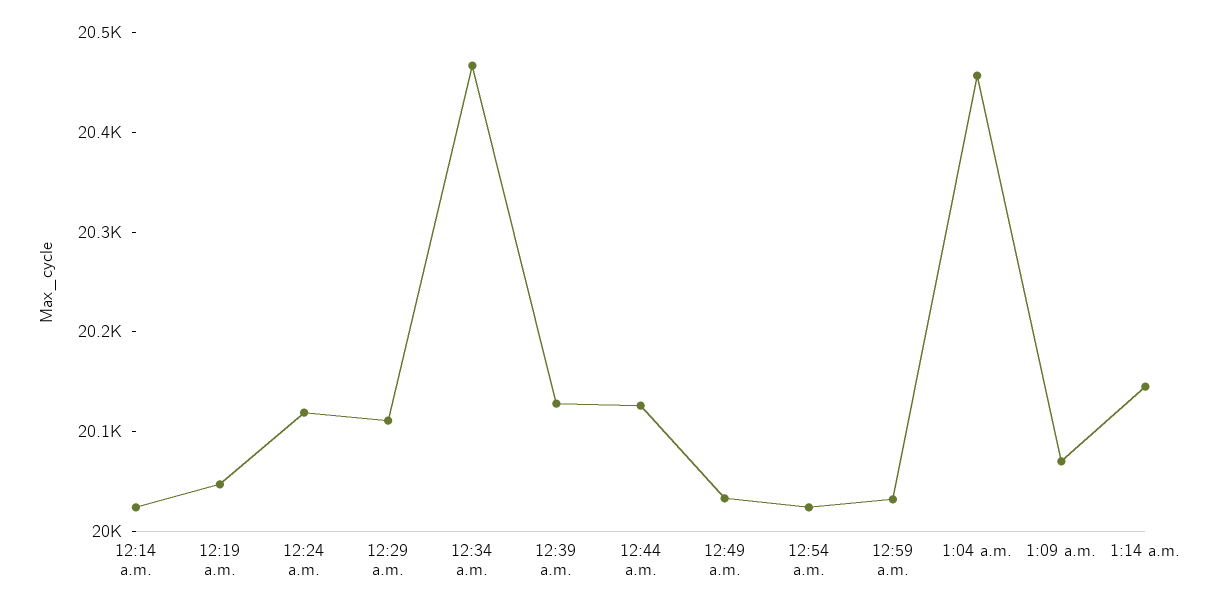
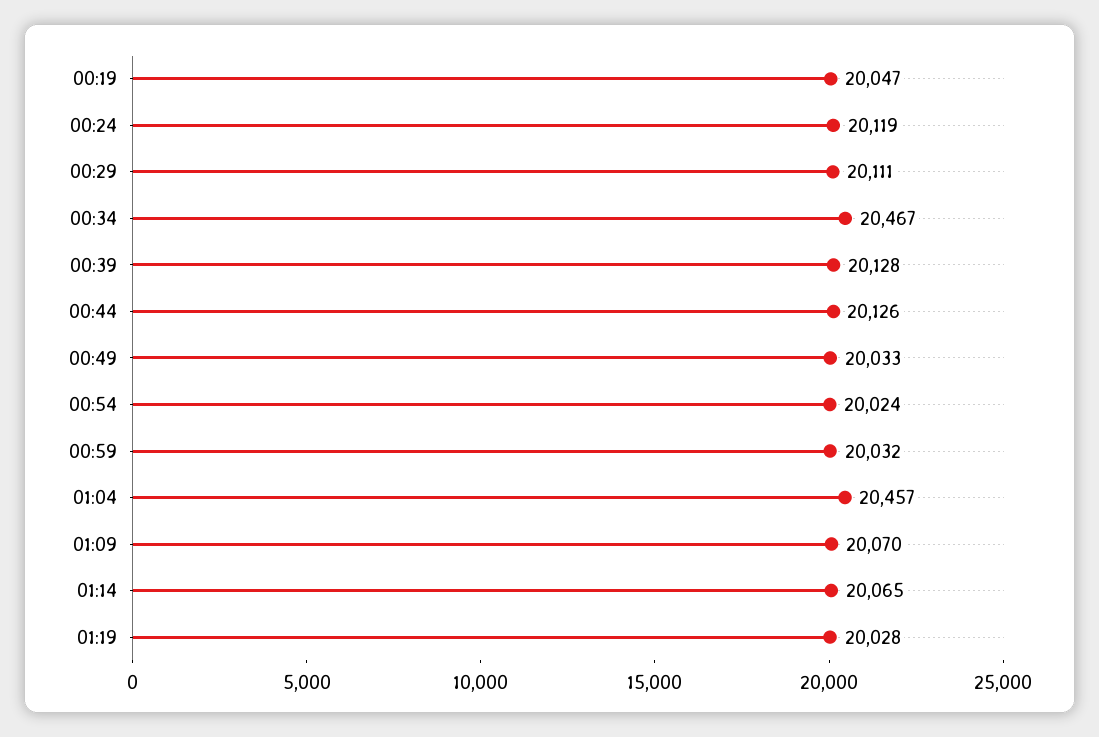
12:14 a.m.: 20020 -> none
1:14 a.m.: 20140 -> 20065
01:19: none -> 20028

